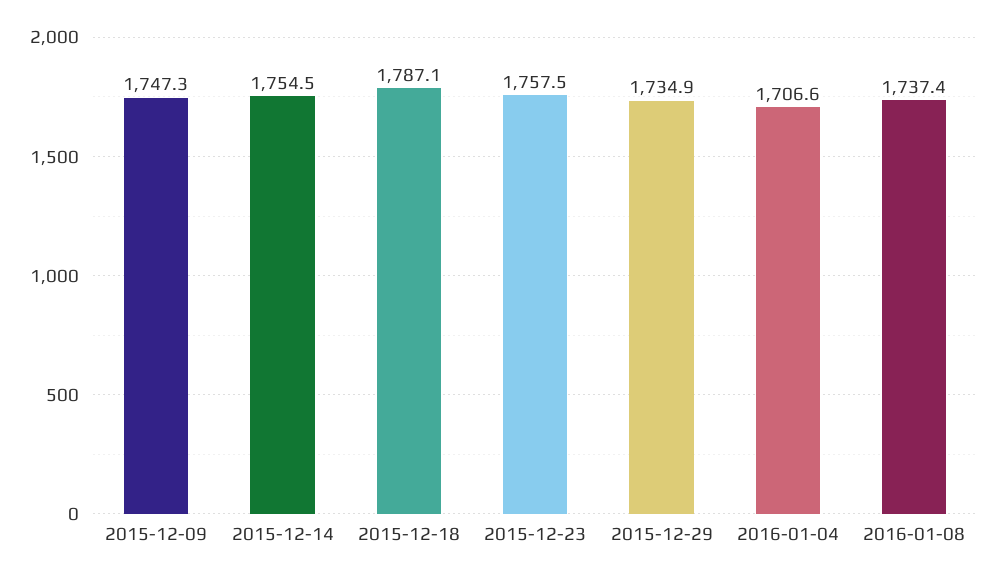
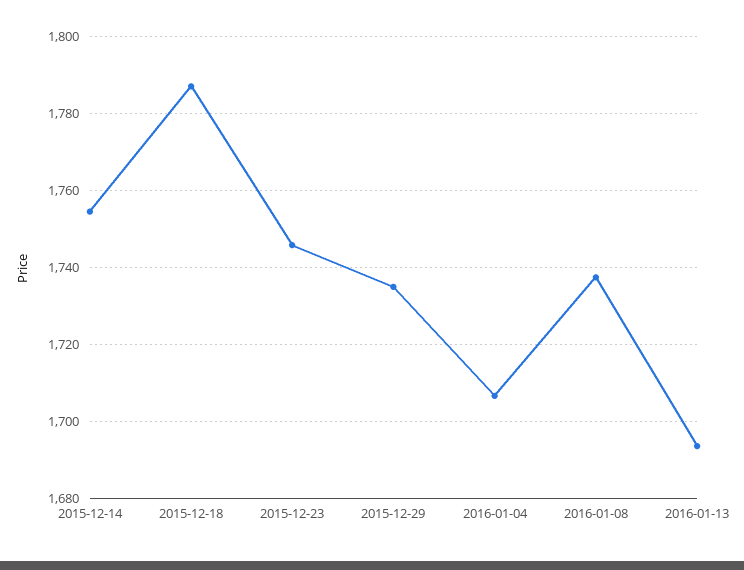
2015-12-09: 1747.3 -> none
2015-12-23: 1757.5 -> 1746
2016-01-13: none -> 1694

